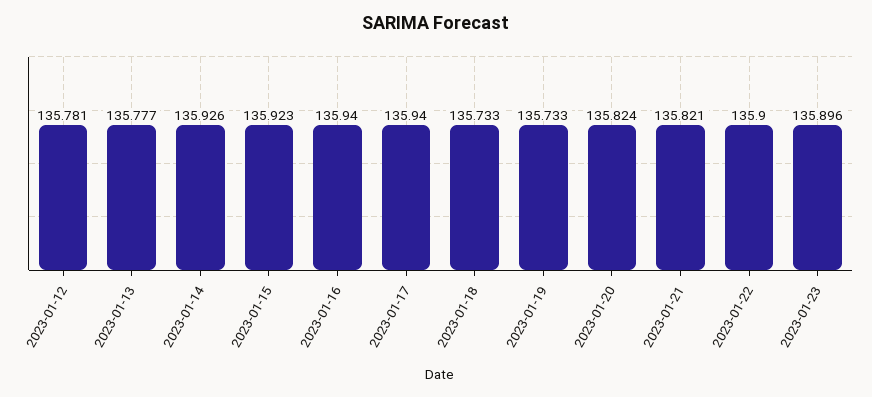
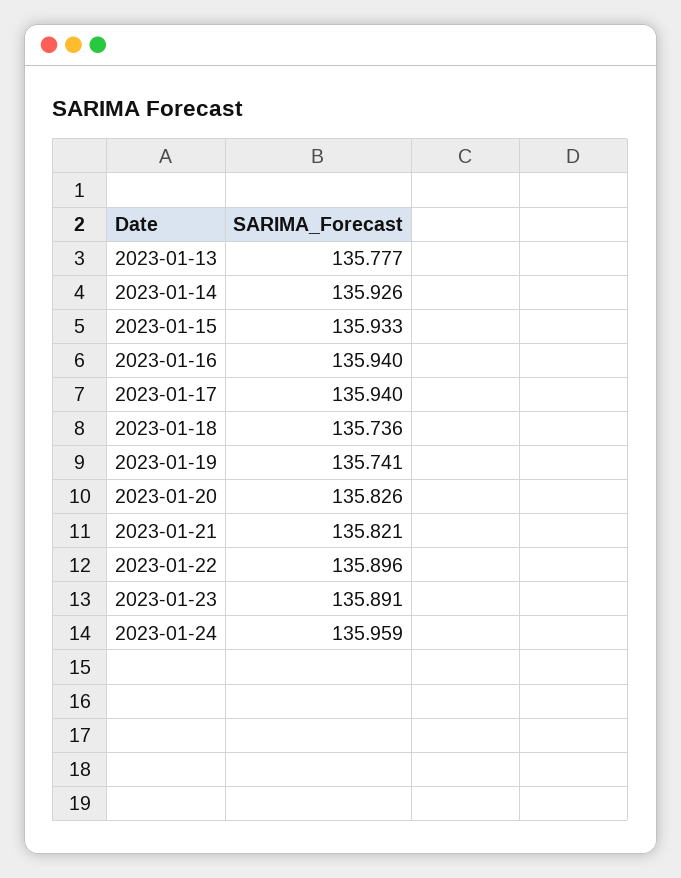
2023-01-12: 135.781 -> none
2023-01-15: 135.923 -> 135.933
2023-01-18: 135.733 -> 135.736
2023-01-19: 135.733 -> 135.741
2023-01-20: 135.824 -> 135.826
2023-01-22: 135.9 -> 135.896
2023-01-23: 135.896 -> 135.891
2023-01-24: none -> 135.959

